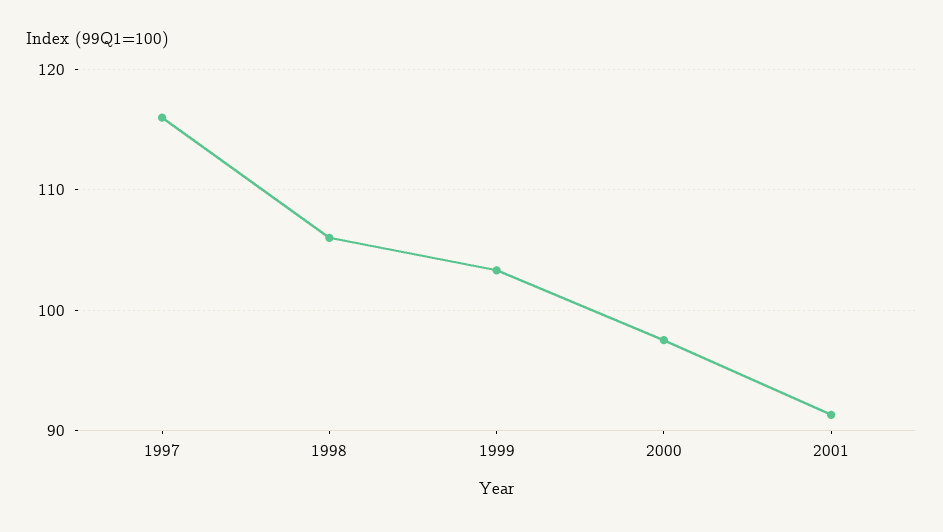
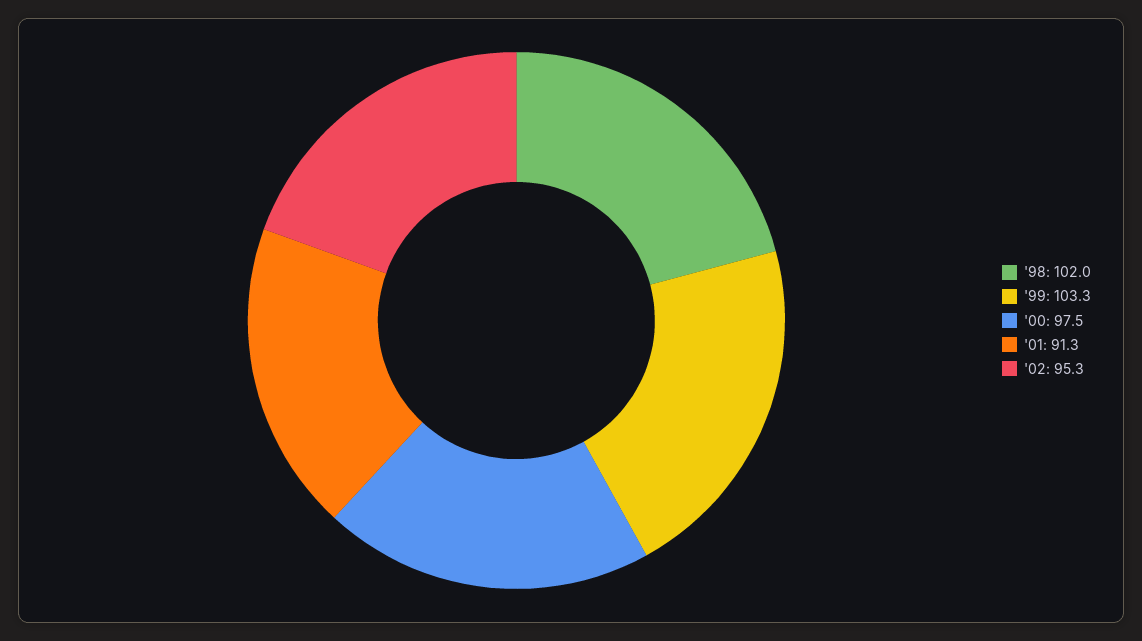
1997: 116 -> none
1998: 106 -> 102
'02: none -> 95.3

